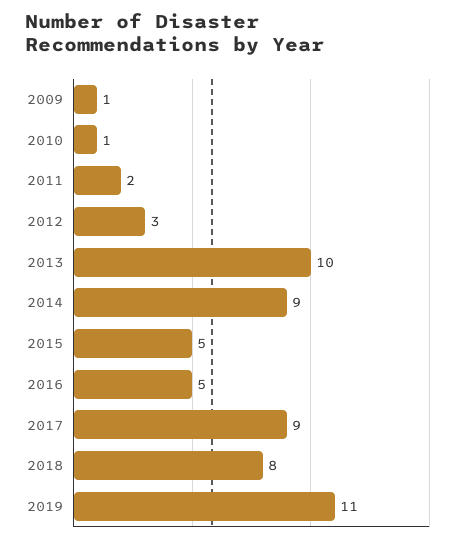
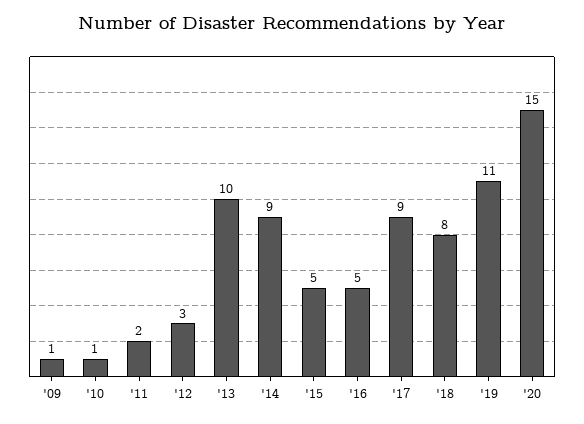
'20: none -> 15

